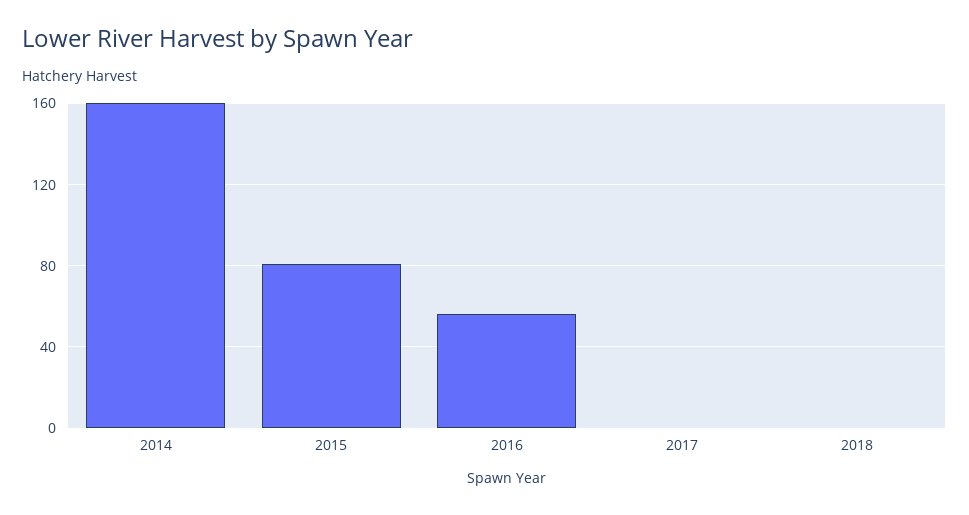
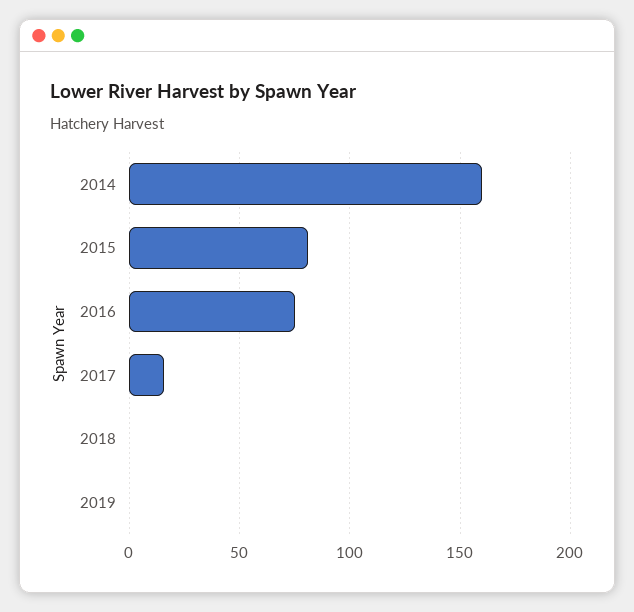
2016: 55 -> 75
2017: 0 -> 15
2019: none -> 0

